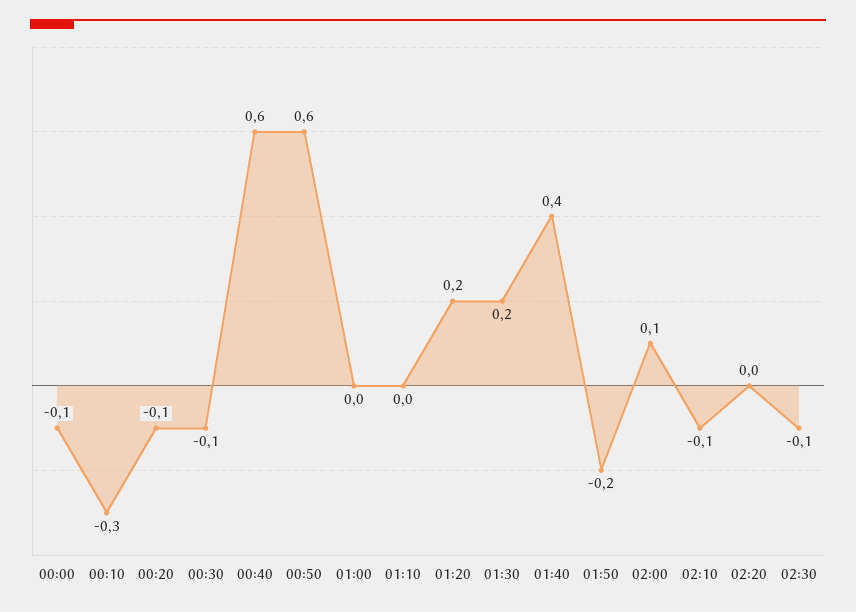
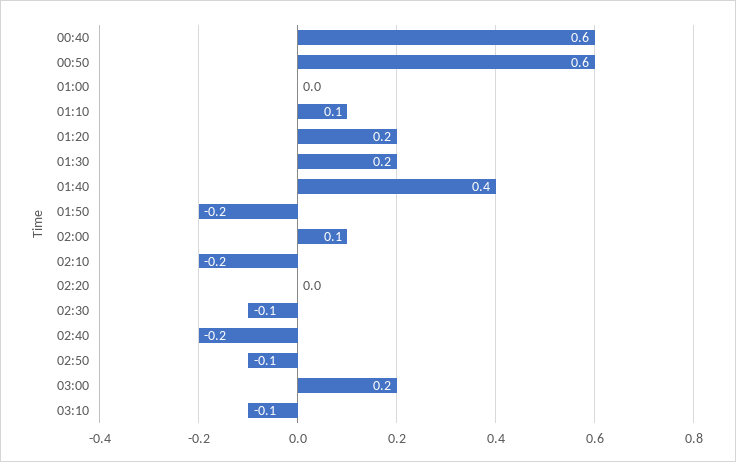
00:00: -0.1 -> none
00:10: -0.3 -> none
00:20: -0.1 -> none
00:30: -0.1 -> none
01:10: 0 -> 0.1
02:10: -0.1 -> -0.2
02:40: none -> -0.2
02:50: none -> -0.1
03:00: none -> 0.2
03:10: none -> -0.1

